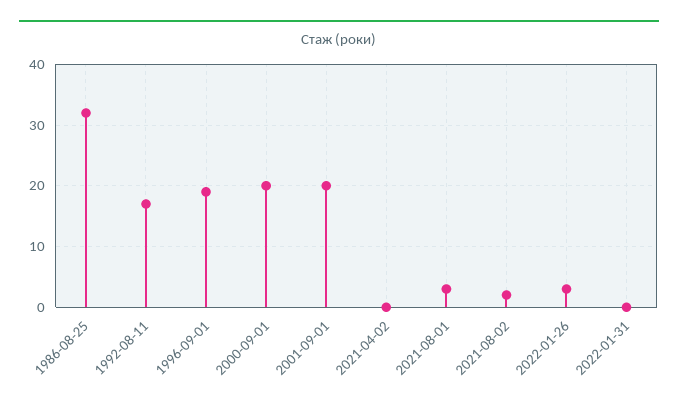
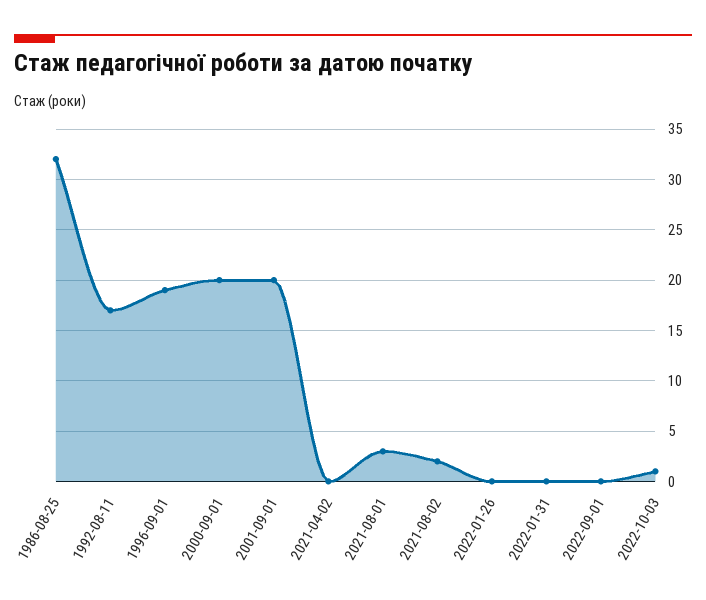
2022-01-26: 3 -> 0
2022-09-01: none -> 0
2022-10-03: none -> 1

